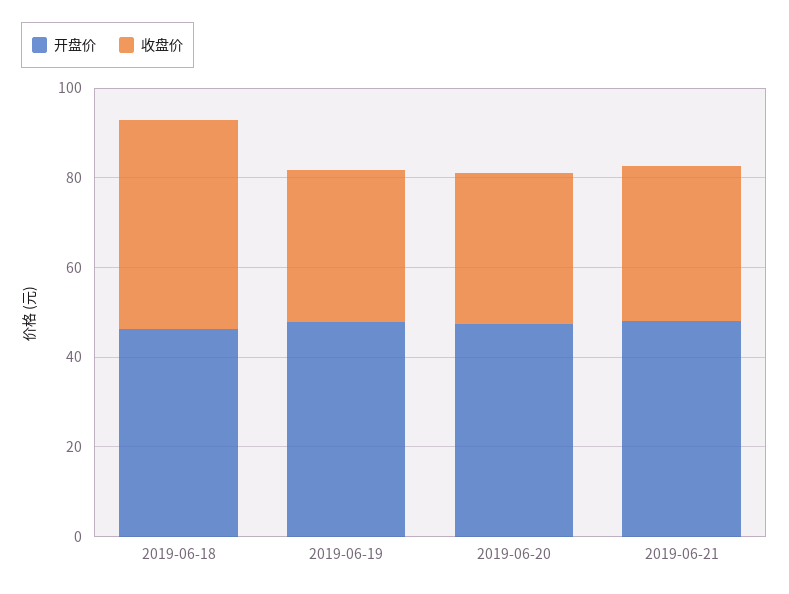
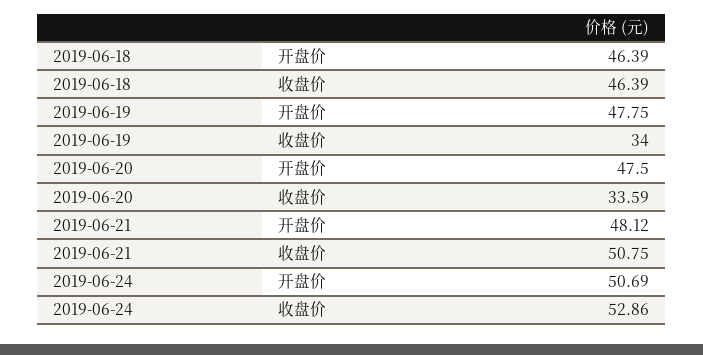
收盘价, 2019-06-21: 35 -> 50.75
开盘价, 2019-06-24: none -> 50.69
收盘价, 2019-06-24: none -> 52.86

